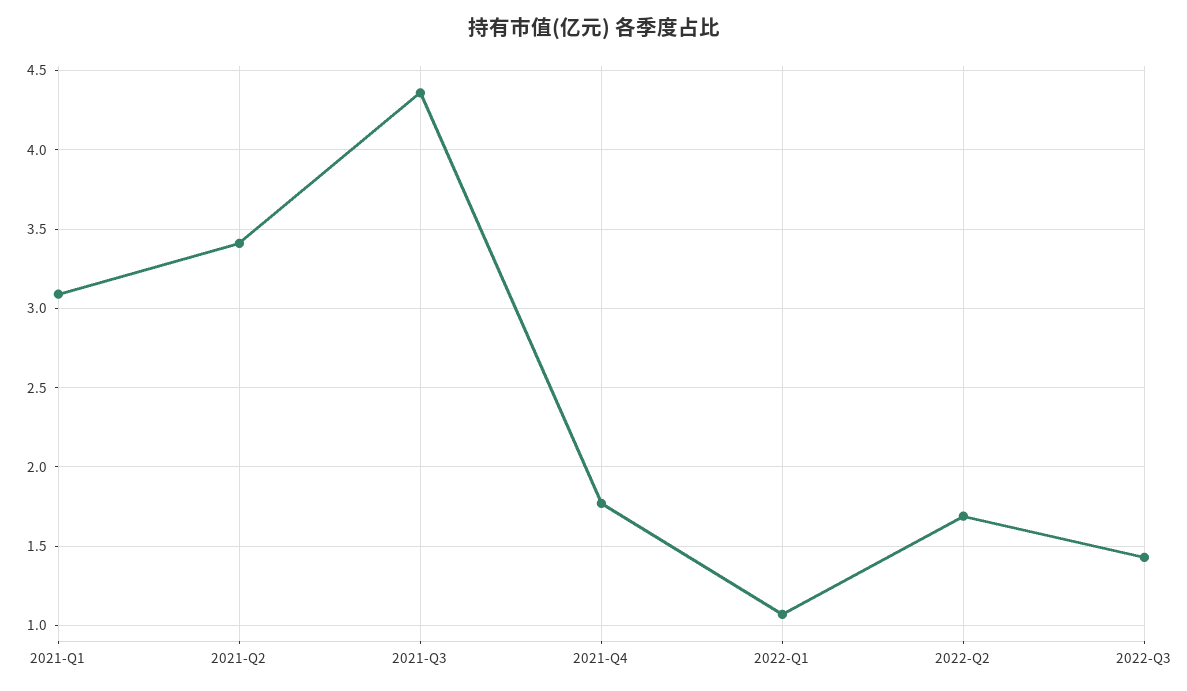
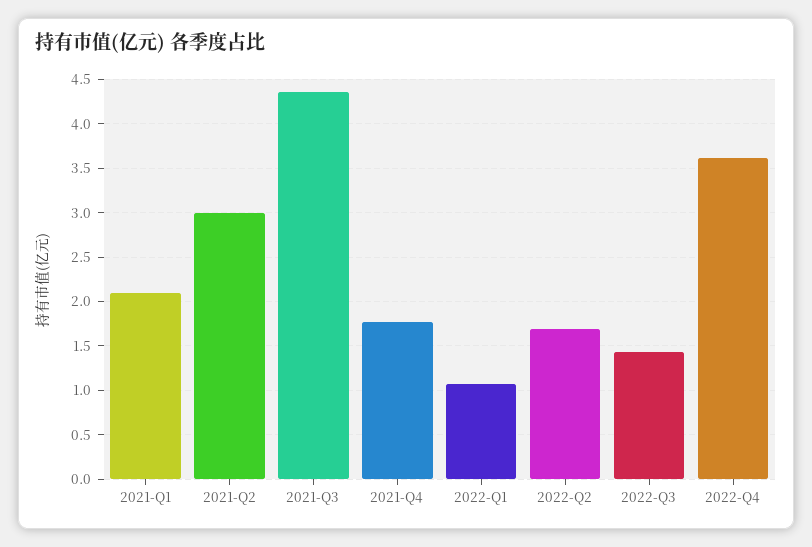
2021-Q1: 3.1 -> 2.1
2021-Q2: 3.4 -> 3
2022-Q4: none -> 3.6

